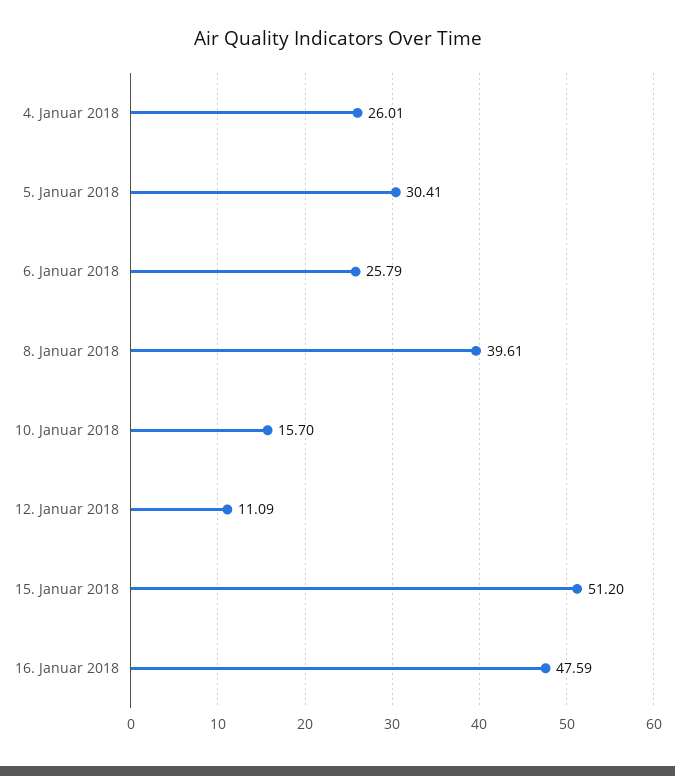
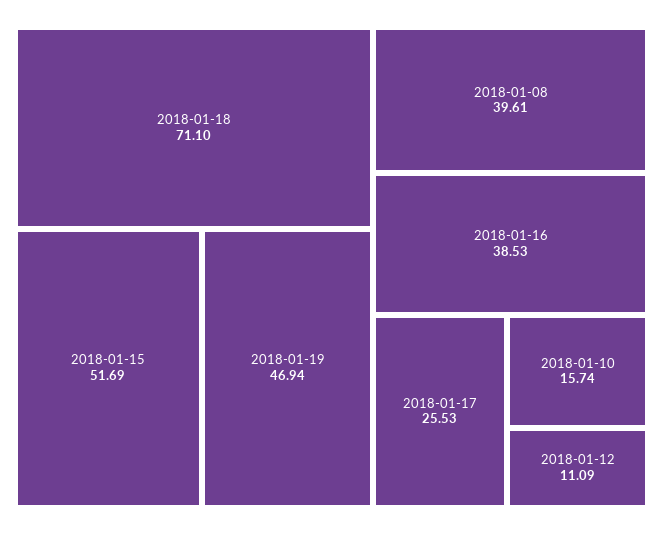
4. Januar 2018: 26.01 -> none
5. Januar 2018: 30.41 -> none
6. Januar 2018: 25.79 -> none
10. Januar 2018: 15.7 -> 15.74
15. Januar 2018: 51.2 -> 51.69
16. Januar 2018: 47.59 -> 38.53
2018-01-18: none -> 71.1
2018-01-19: none -> 46.94
2018-01-17: none -> 25.53

